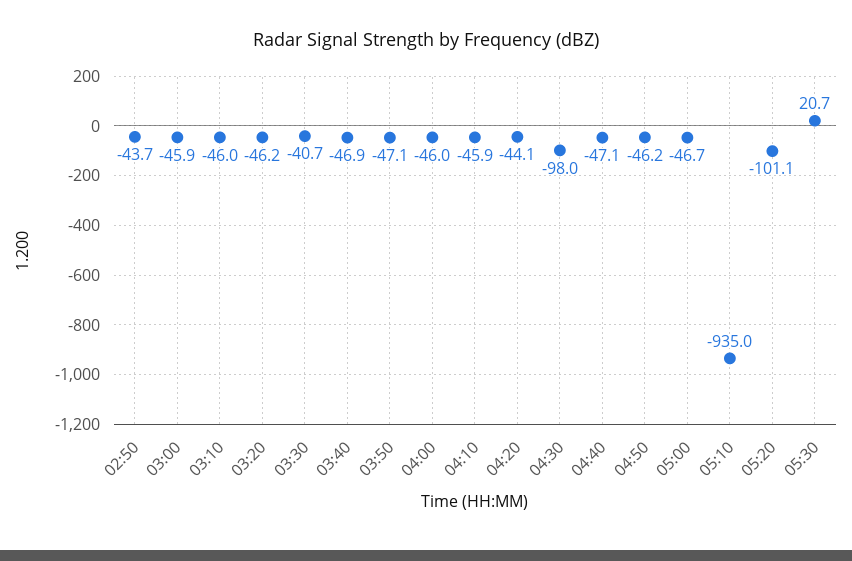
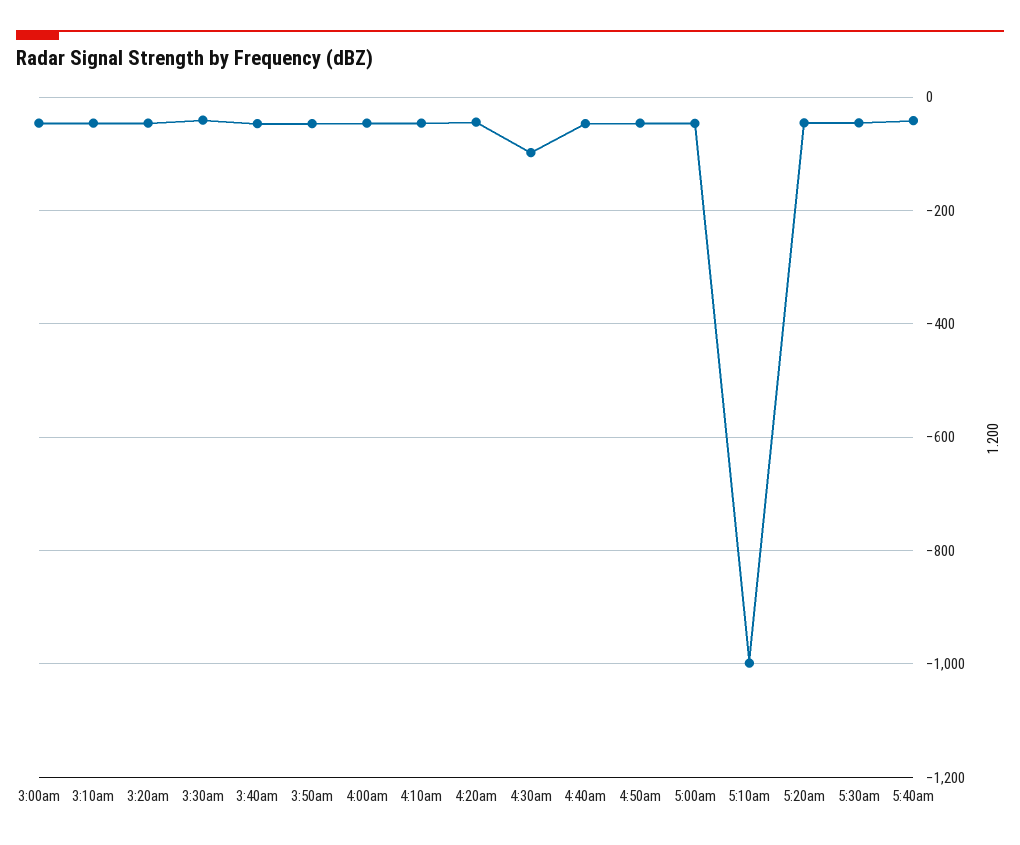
02:50: -43.7 -> none
05:10: -935 -> -1000
05:20: -101.1 -> -40
05:30: 20.7 -> -40
5:40am: none -> -40

